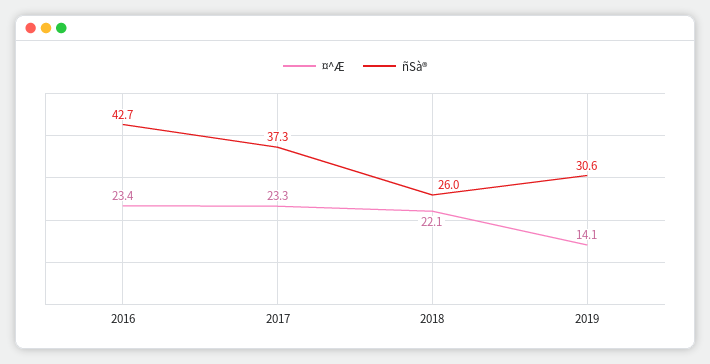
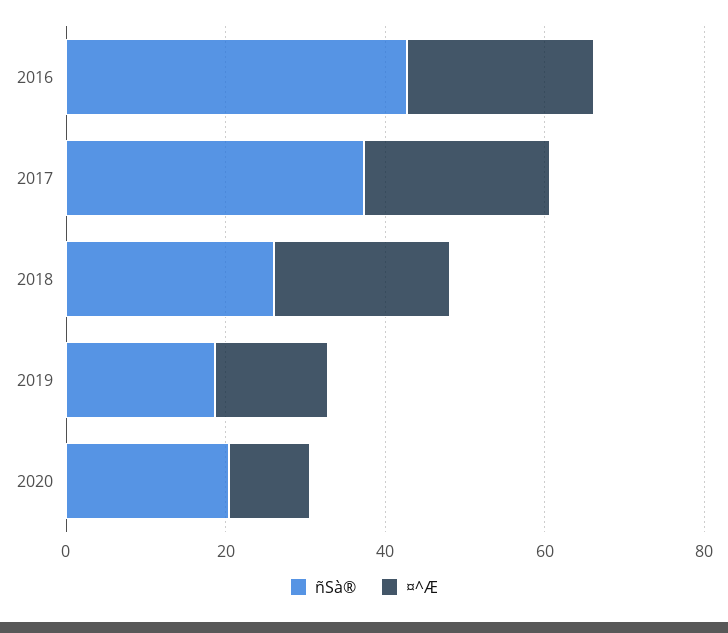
ñSà®, 2019: 30.6 -> 20
ñSà®, 2020: none -> 20
¤^Æ, 2020: none -> 10

